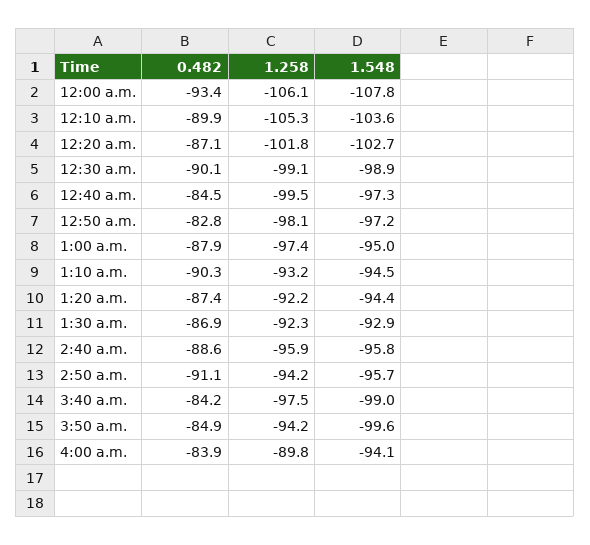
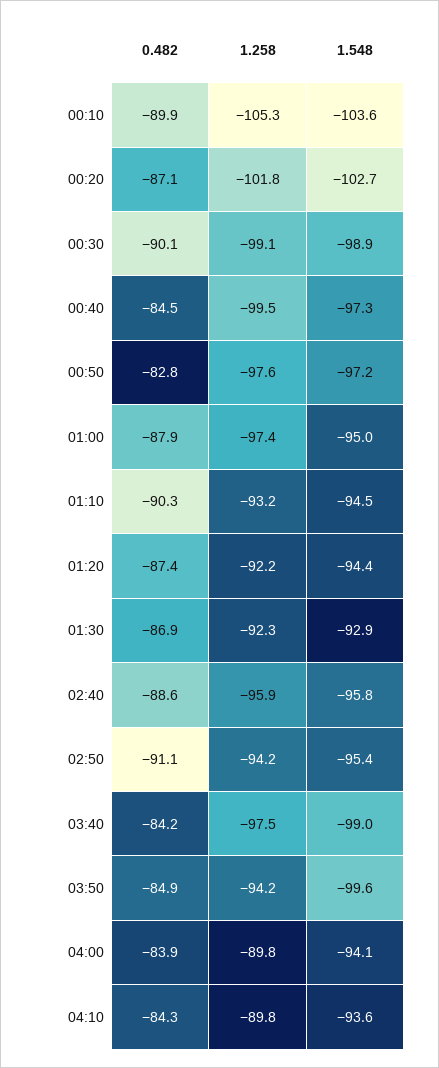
0.482, 12:00 a.m.: -93.4 -> none
1.258, 12:00 a.m.: -106.1 -> none
1.548, 12:00 a.m.: -107.8 -> none
1.258, 12:50 a.m.: -98.1 -> -97.6
1.548, 2:50 a.m.: -95.7 -> -95.4
0.482, 04:10: none -> -84.3
1.258, 04:10: none -> -89.8
1.548, 04:10: none -> -93.6

